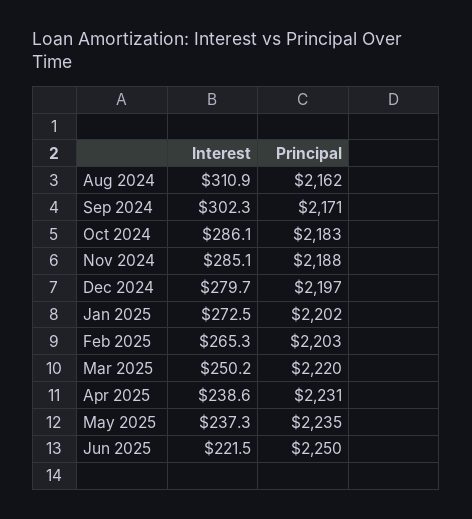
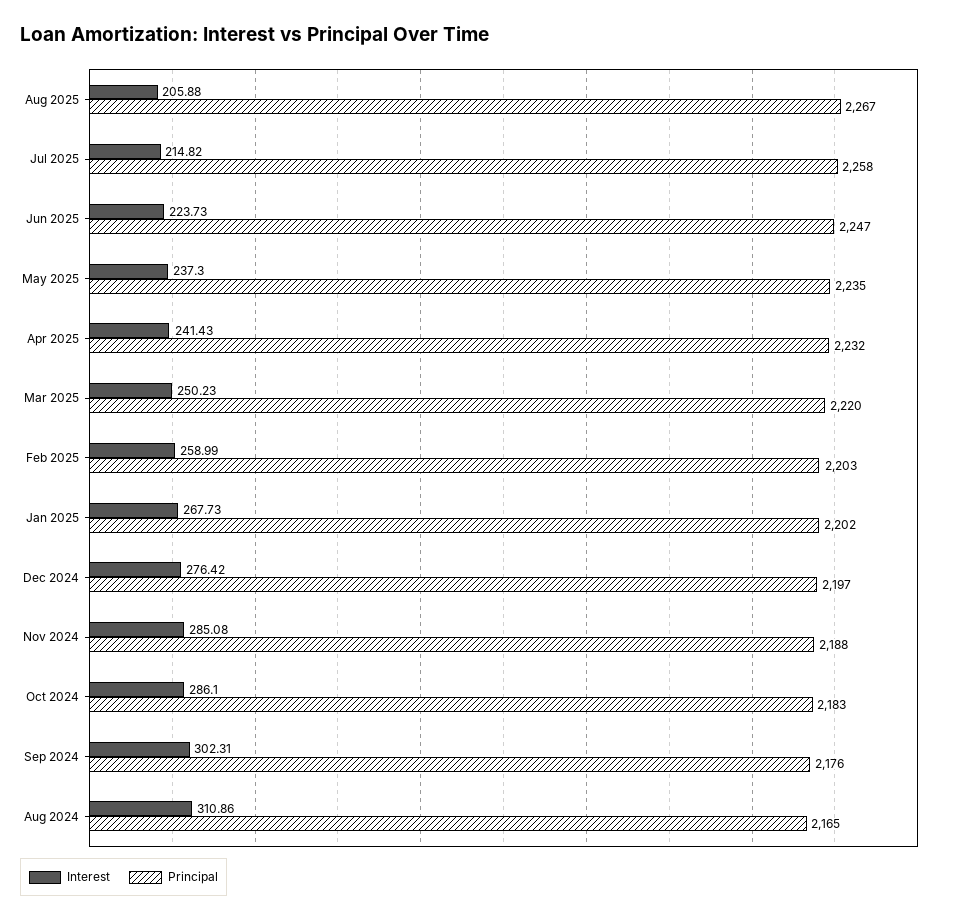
Principal, Aug 2024: 2162 -> 2165
Principal, Sep 2024: 2171 -> 2176
Interest, Dec 2024: 279.7 -> 276.42
Interest, Jan 2025: 272.5 -> 267.73
Interest, Feb 2025: 265.3 -> 258.99
Interest, Apr 2025: 238.6 -> 241.43
Principal, Apr 2025: 2231 -> 2232
Interest, Jun 2025: 221.5 -> 223.73
Principal, Jun 2025: 2250 -> 2247
Interest, Aug 2025: none -> 205.88
Principal, Aug 2025: none -> 2267
Interest, Jul 2025: none -> 214.82
Principal, Jul 2025: none -> 2258

